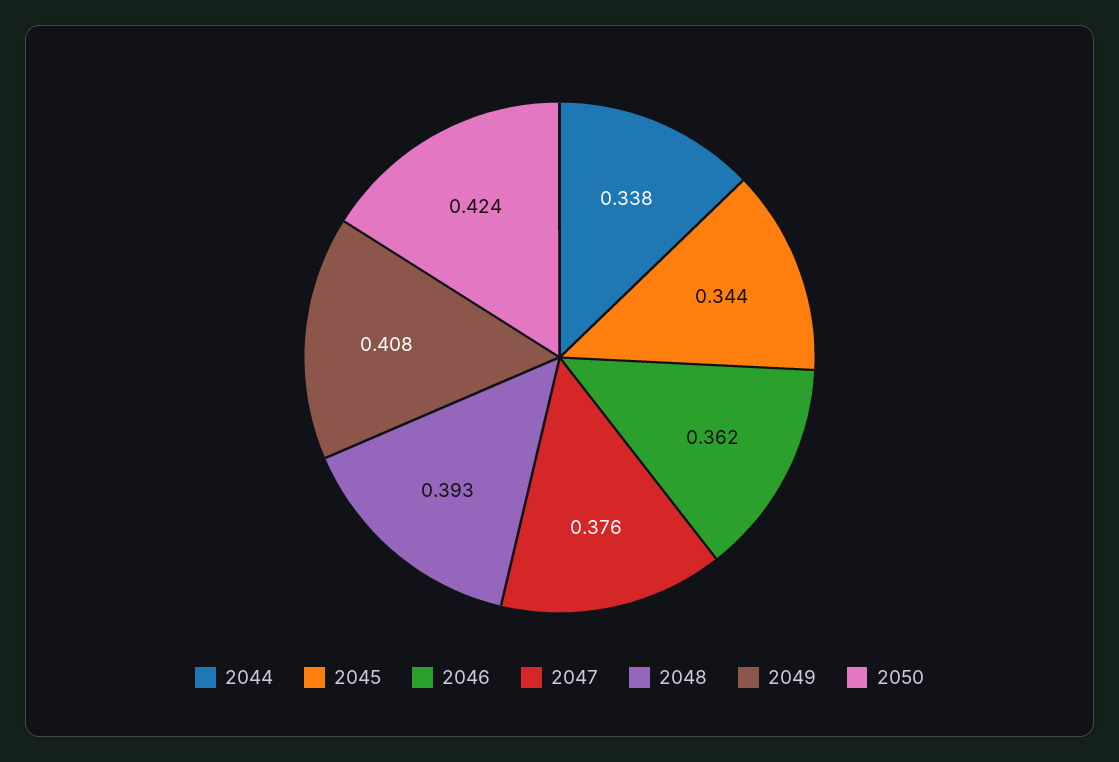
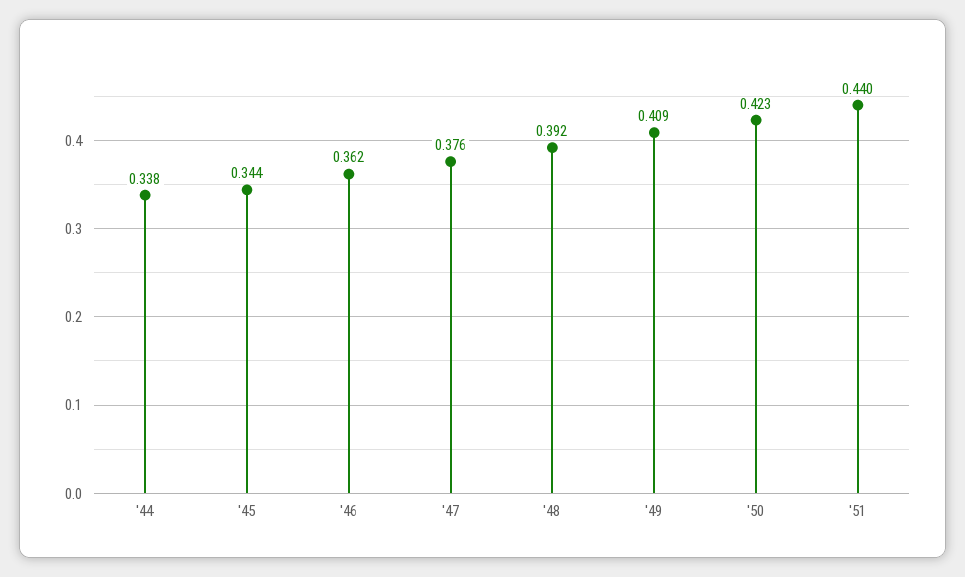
2048: 0.393 -> 0.392
2049: 0.408 -> 0.409
2050: 0.424 -> 0.423
'51: none -> 0.44

